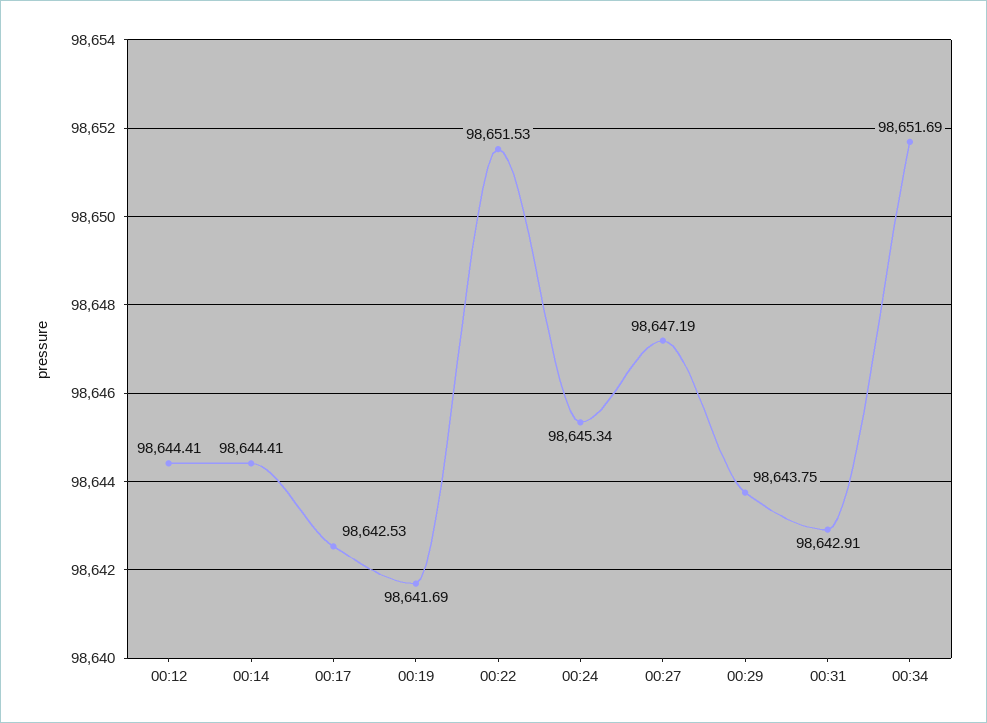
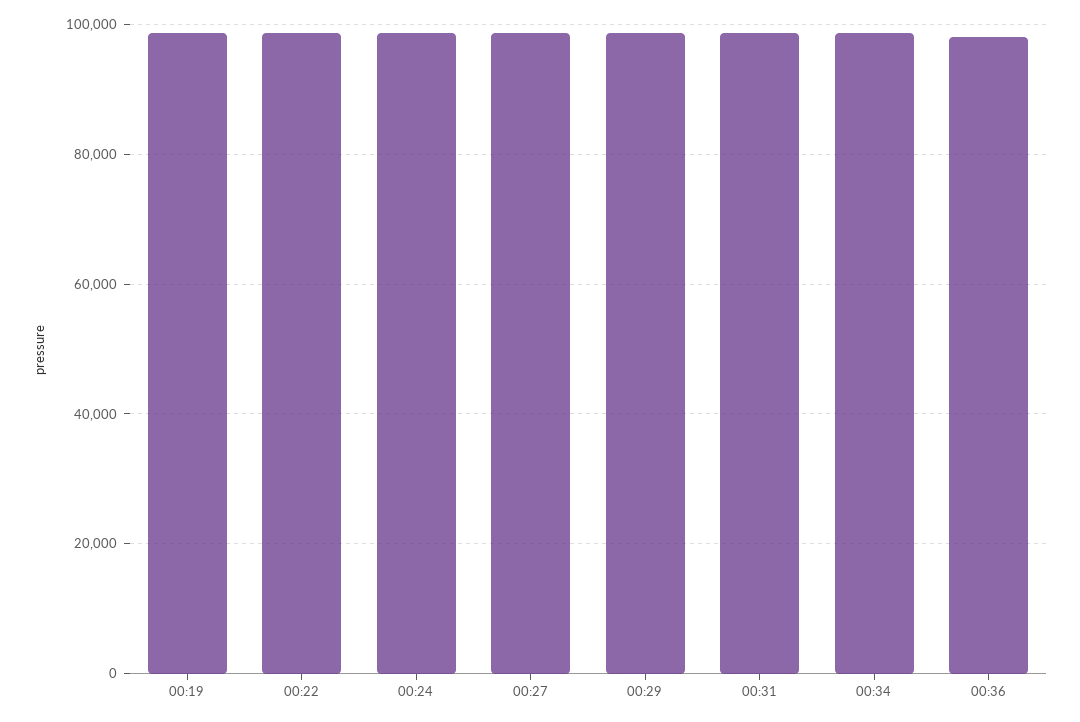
00:12: 98644.41 -> none
00:14: 98644.41 -> none
00:17: 98642.53 -> none
00:36: none -> 98000

